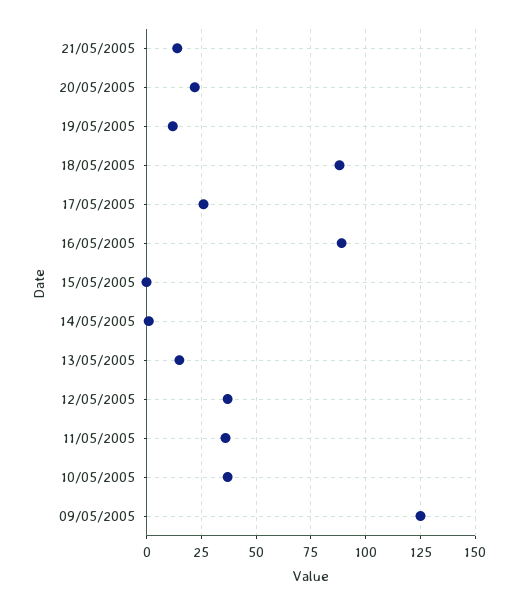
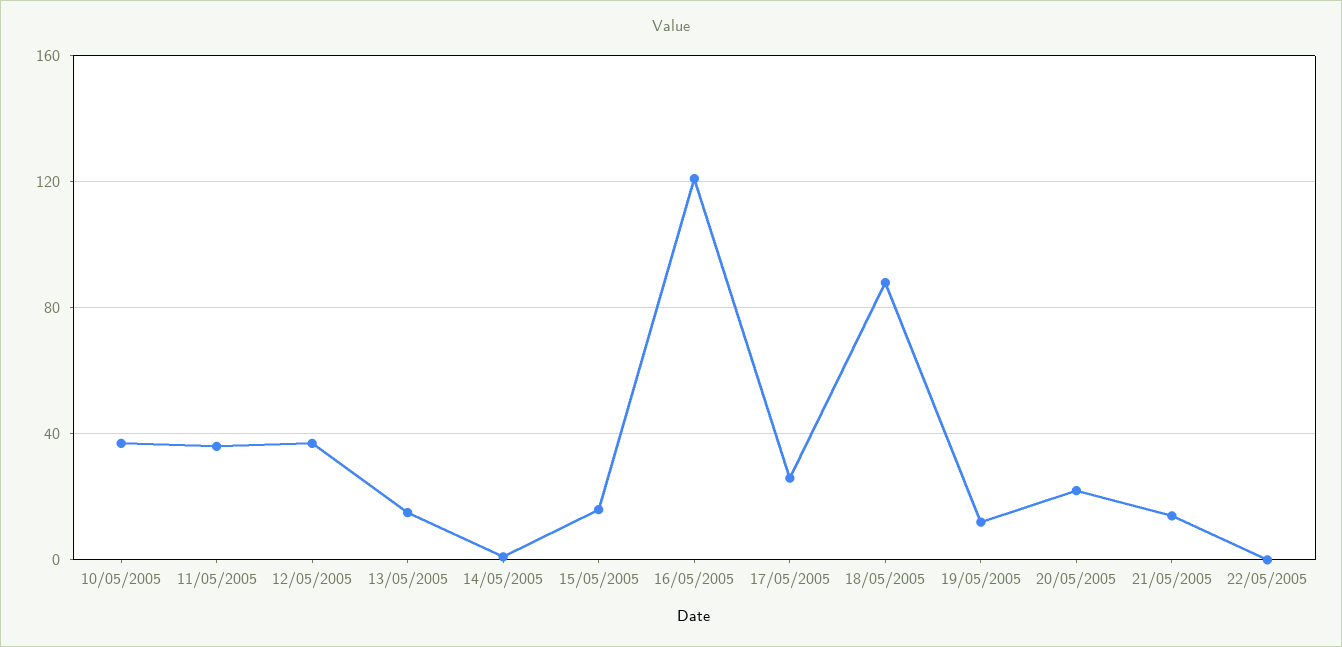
16/05/2005: 90 -> 120
15/05/2005: 0 -> 15
09/05/2005: 125 -> none
22/05/2005: none -> 0

